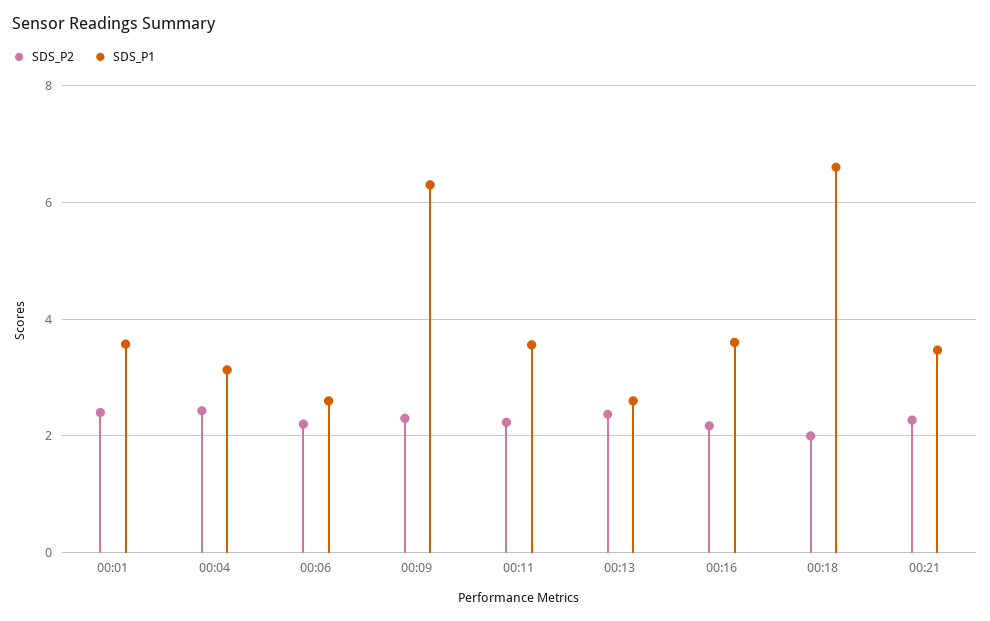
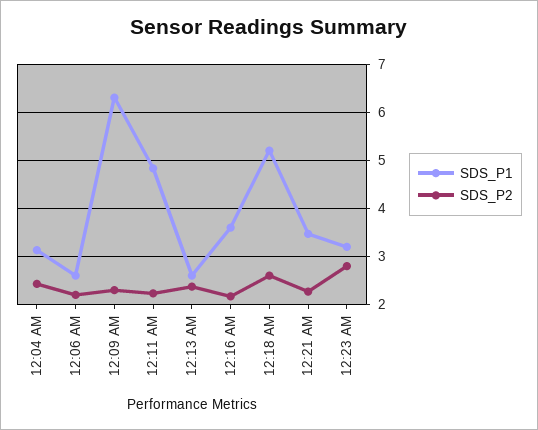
SDS_P2, 00:01: 2.4 -> none
SDS_P1, 00:01: 3.6 -> none
SDS_P1, 00:11: 3.6 -> 4.8
SDS_P2, 00:18: 2 -> 2.6
SDS_P1, 00:18: 6.6 -> 5.2
SDS_P1, 12:23 AM: none -> 3.2
SDS_P2, 12:23 AM: none -> 2.8

